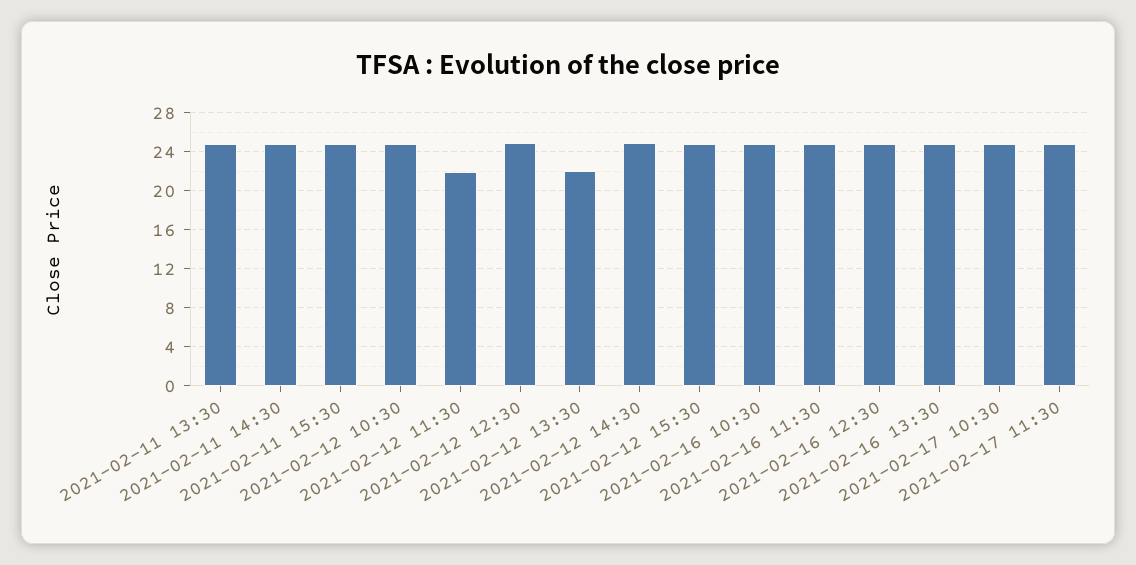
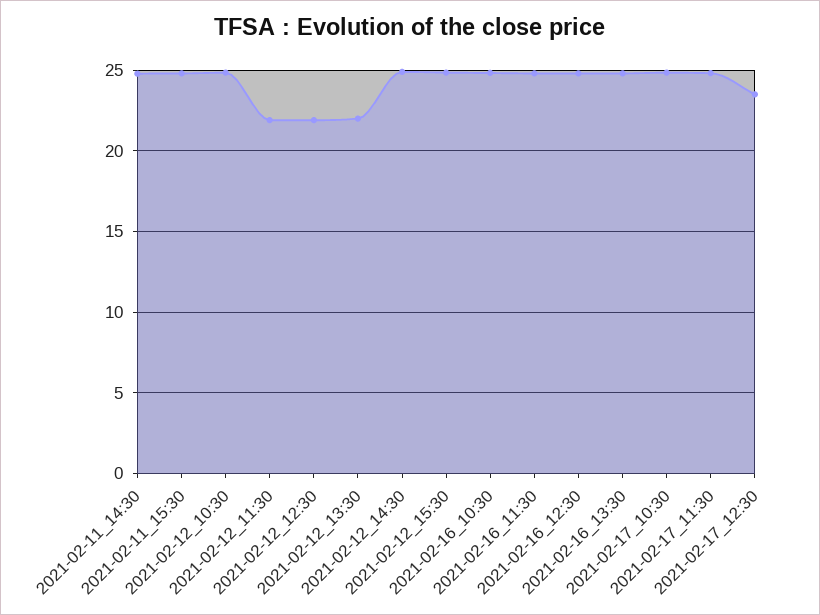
2021-02-11 13:30: 25 -> none
2021-02-12 12:30: 25 -> 22
2021-02-17_12:30: none -> 23.5

